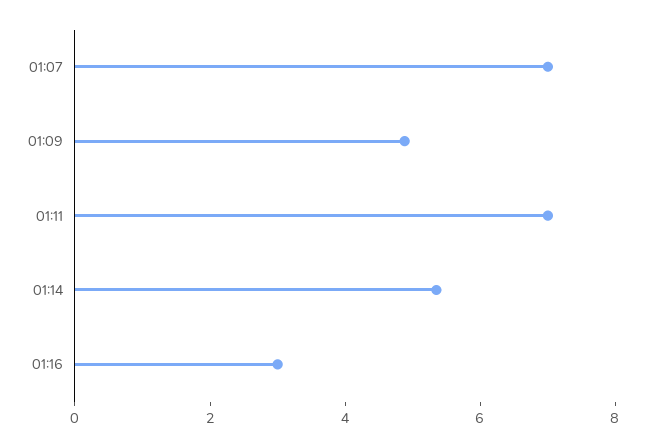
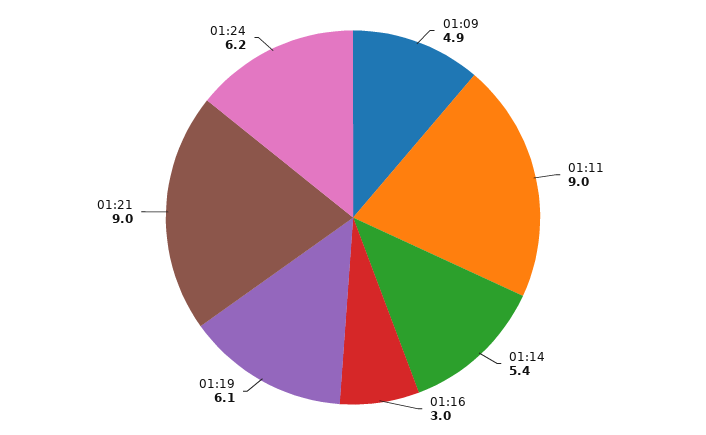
01:07: 7 -> none
01:11: 7 -> 9
01:19: none -> 6.1
01:21: none -> 9
01:24: none -> 6.2

